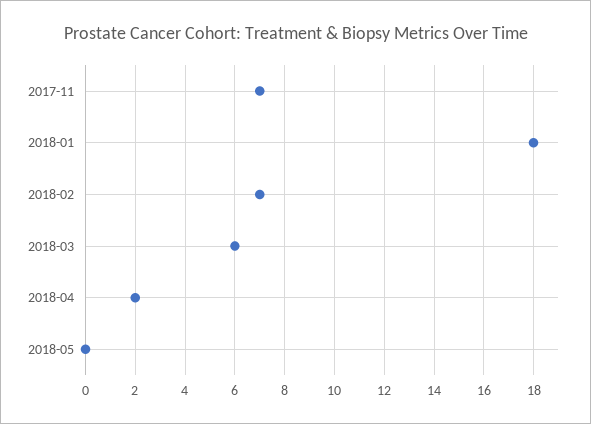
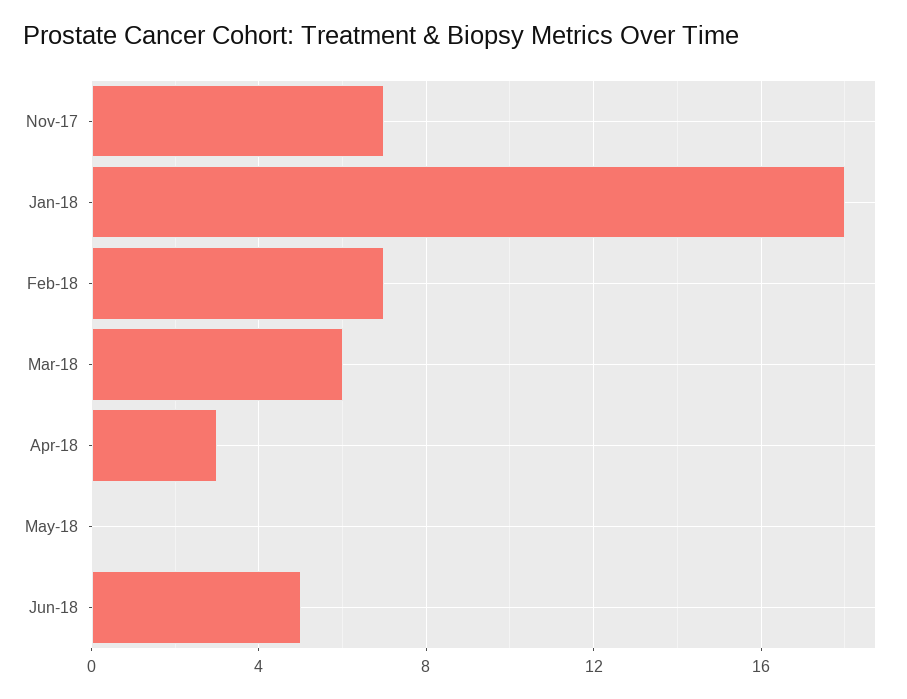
2018-04: 2 -> 3
Jun-18: none -> 5

